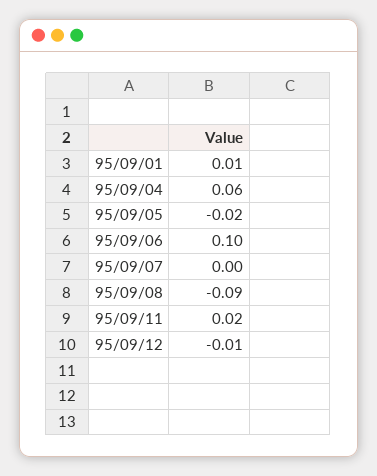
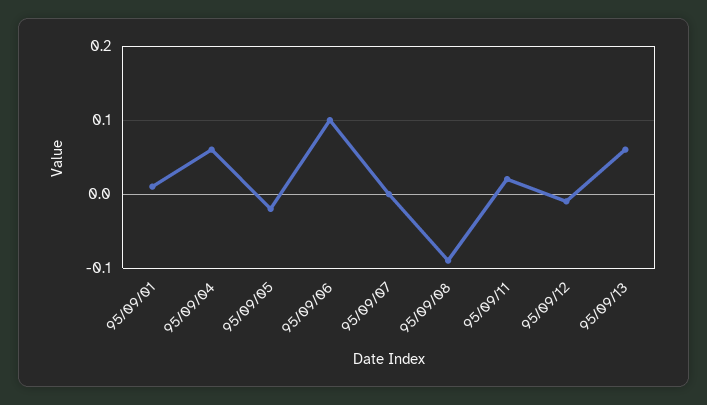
95/09/13: none -> 0.06

